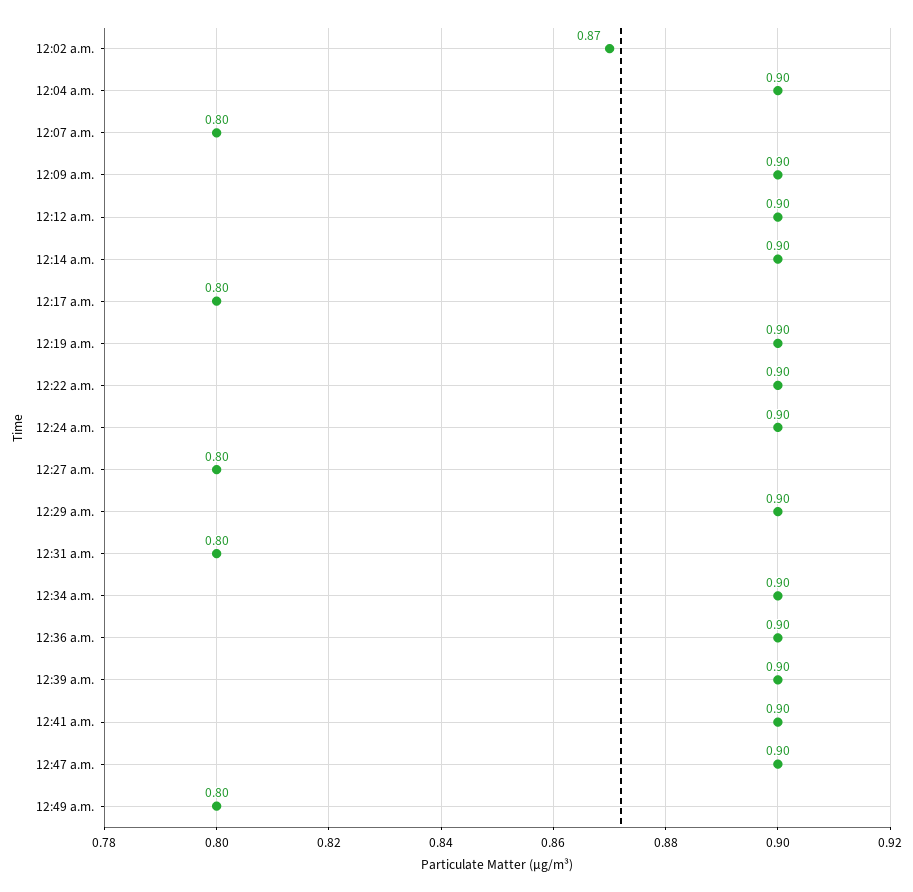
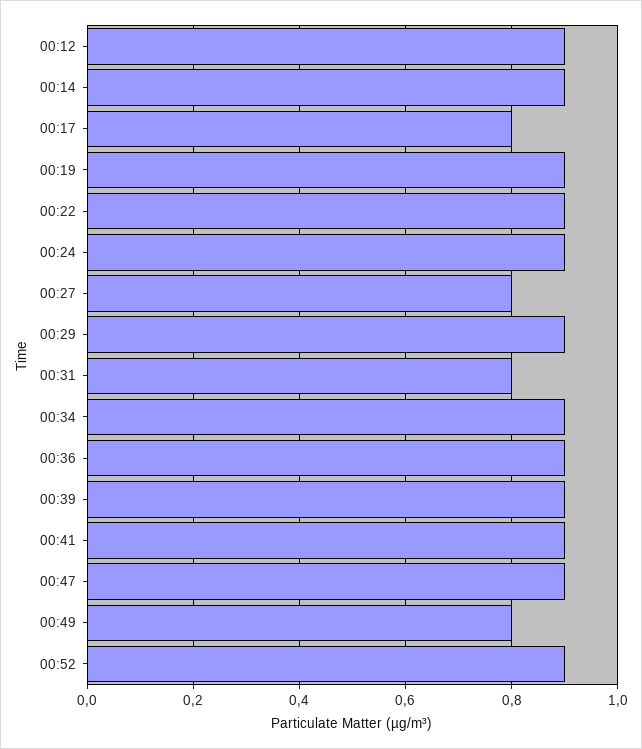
12:02 a.m.: 0.87 -> none
12:04 a.m.: 0.9 -> none
12:07 a.m.: 0.8 -> none
12:09 a.m.: 0.9 -> none
00:52: none -> 0.9

